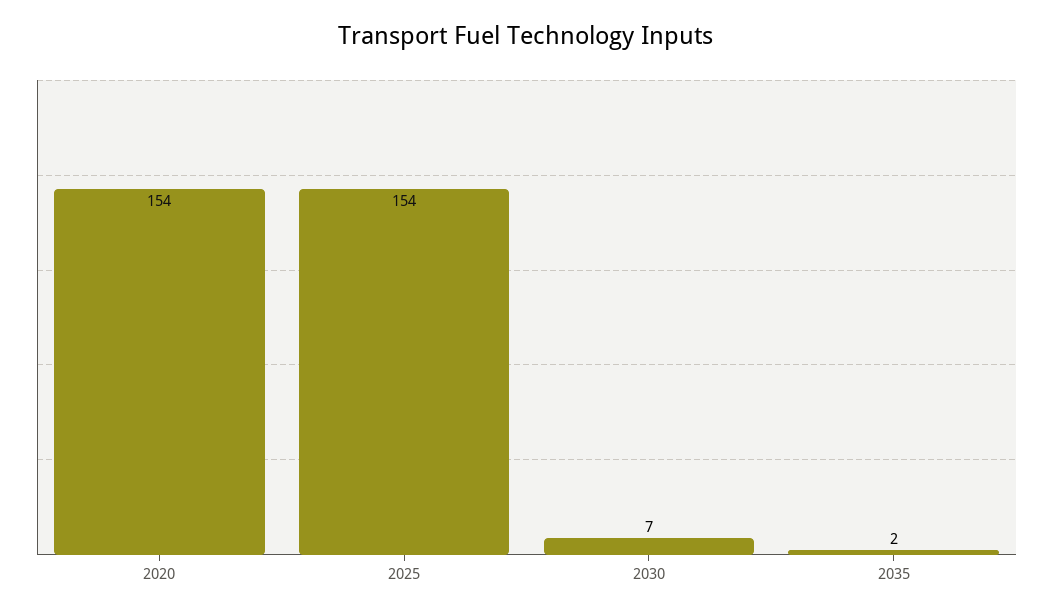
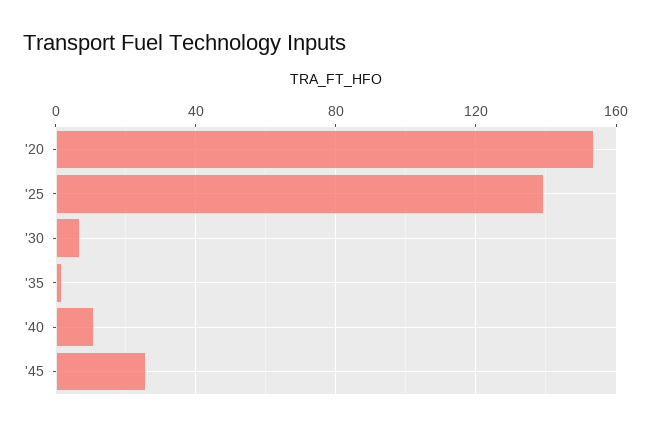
2025: 154 -> 140
'40: none -> 10
'45: none -> 25

